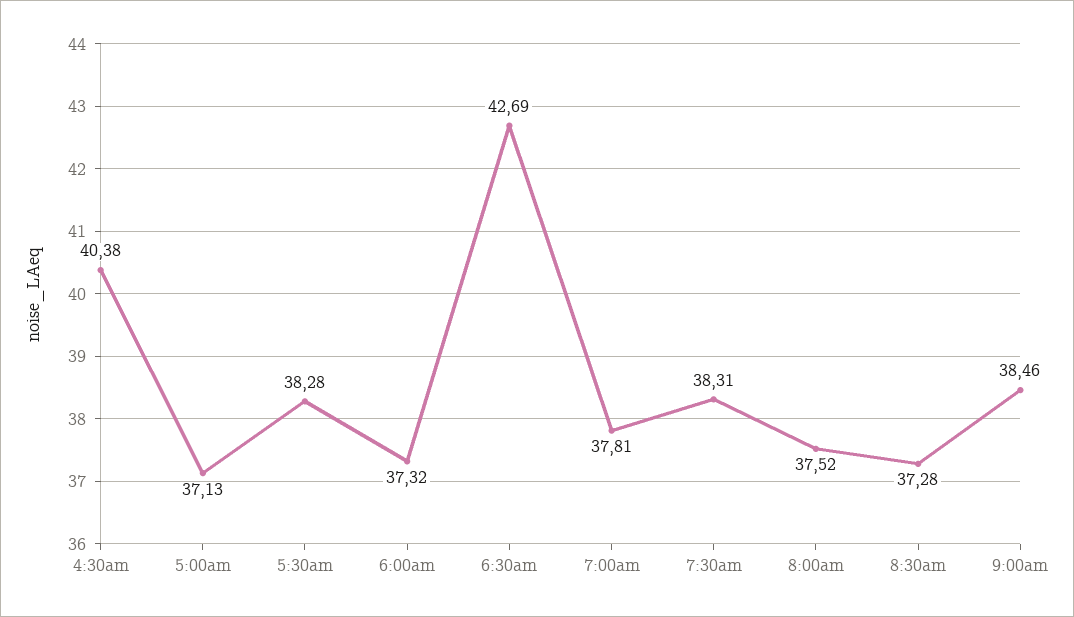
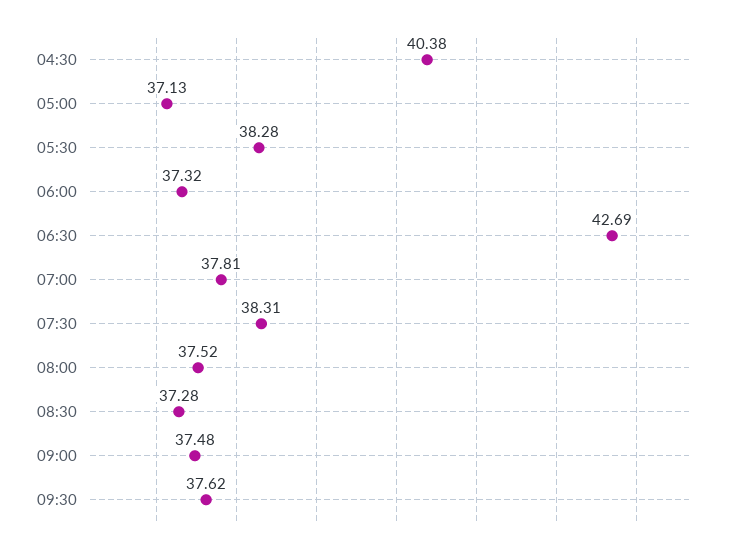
9:00am: 38.46 -> 37.48
09:30: none -> 37.62

